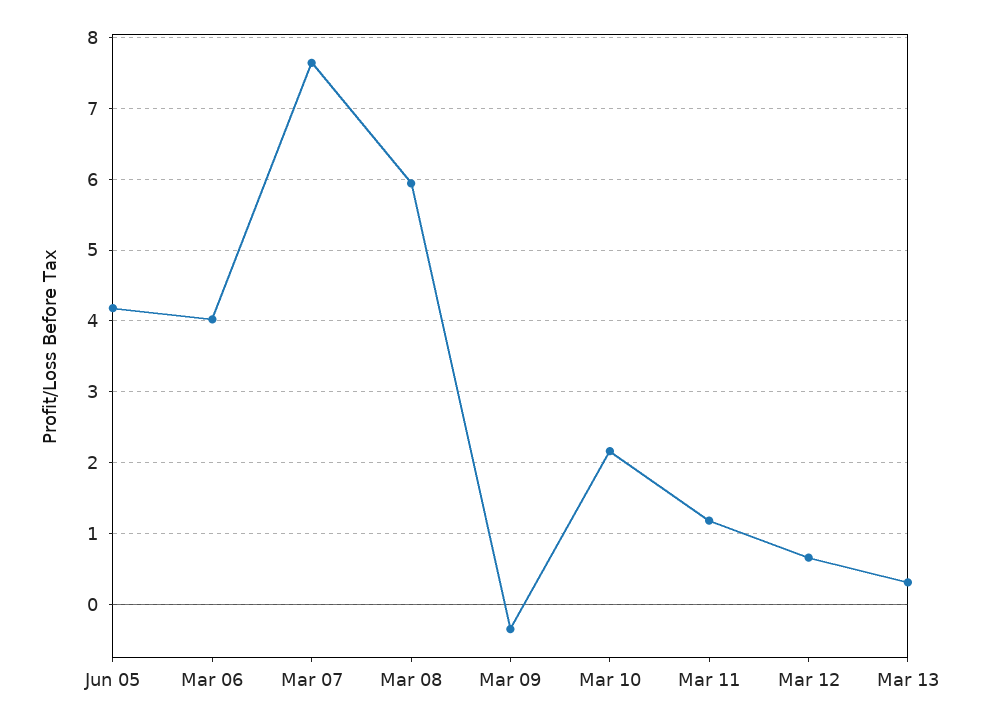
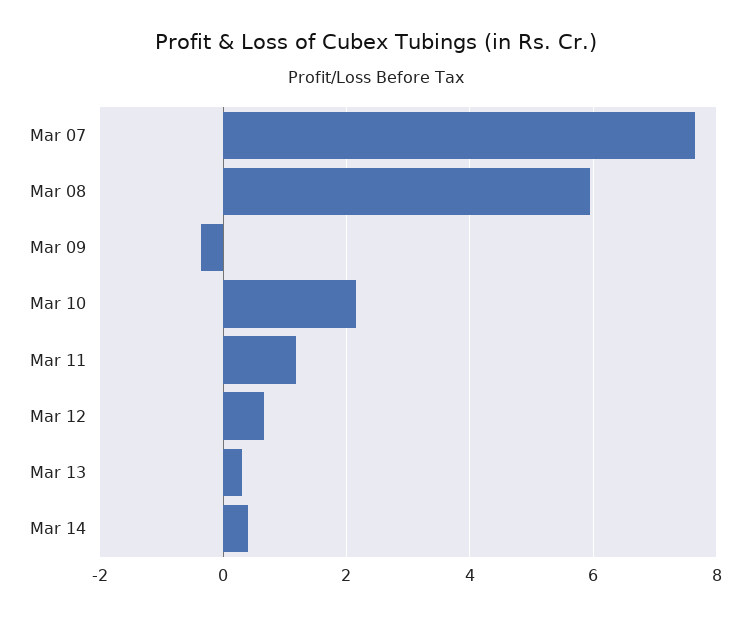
Jun 05: 4.2 -> none
Mar 06: 4 -> none
Mar 14: none -> 0.4

